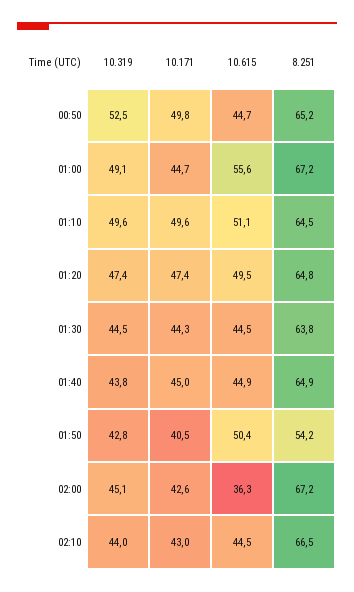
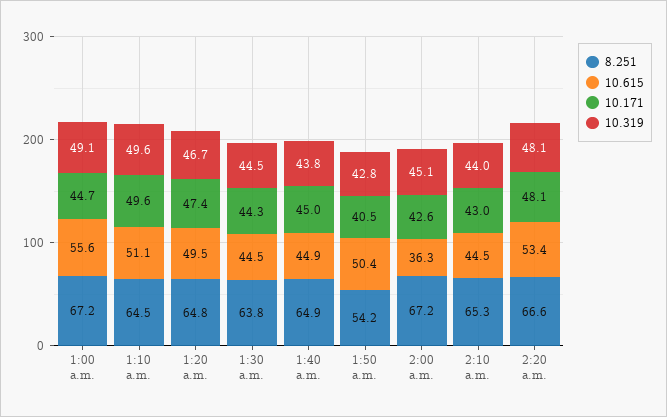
10.319, 00:50: 52.5 -> none
10.171, 00:50: 49.8 -> none
10.615, 00:50: 44.7 -> none
8.251, 00:50: 65.2 -> none
10.319, 01:20: 47.4 -> 46.7
8.251, 02:10: 66.5 -> 65.3
8.251, 2:20 a.m.: none -> 66.6
10.615, 2:20 a.m.: none -> 53.4
10.171, 2:20 a.m.: none -> 48.1
10.319, 2:20 a.m.: none -> 48.1

